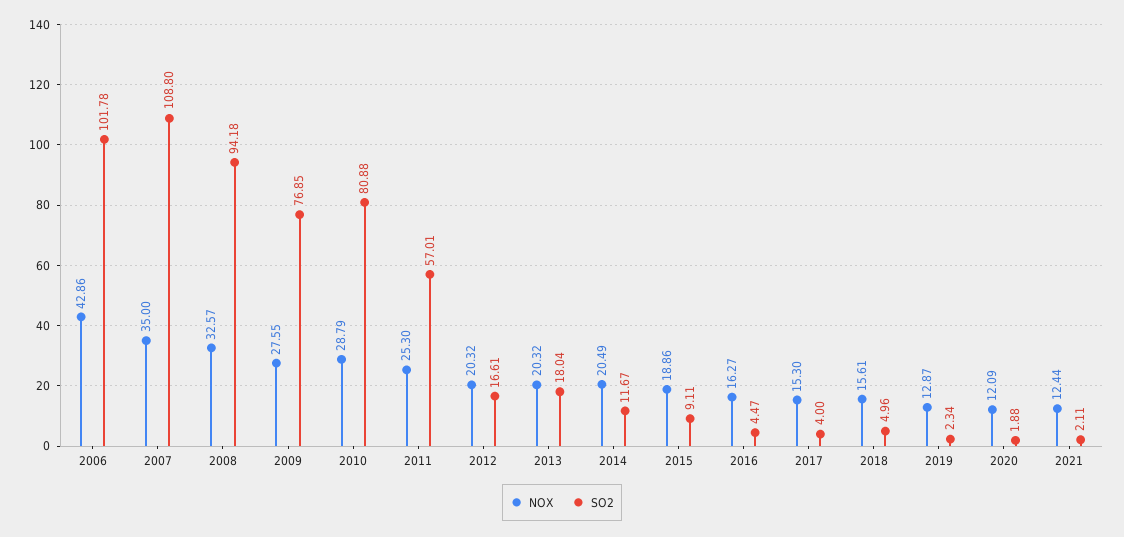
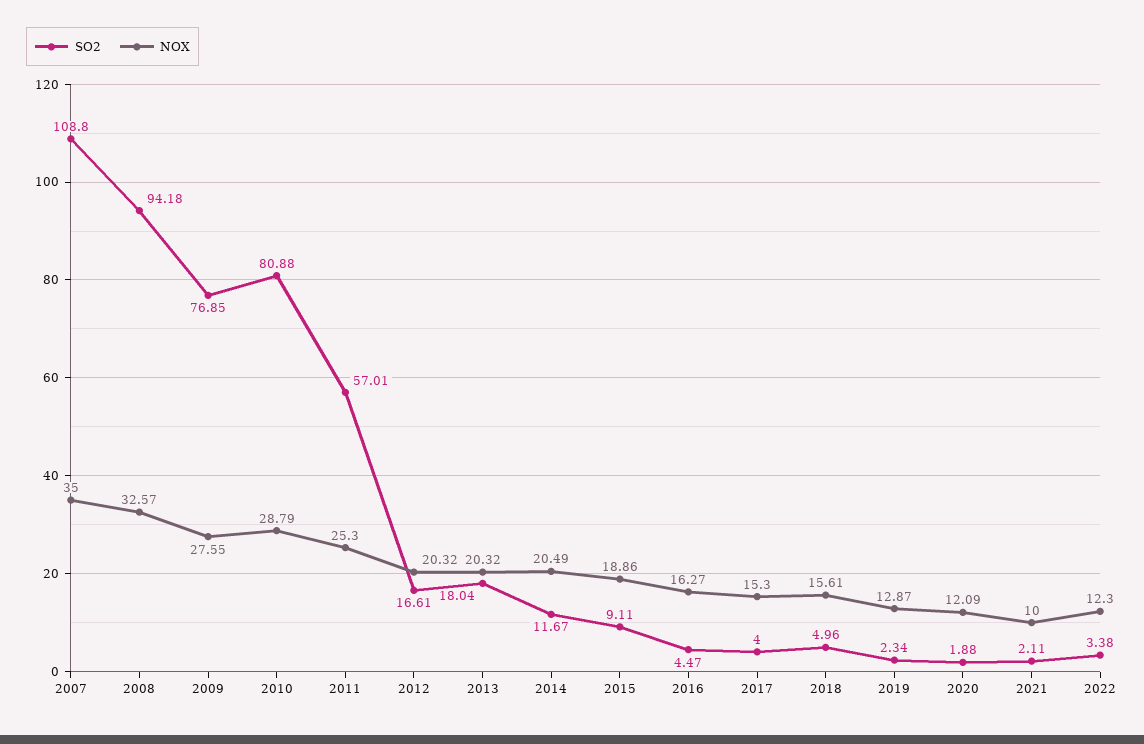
NOX, 2006: 42.86 -> none
SO2, 2006: 101.78 -> none
NOX, 2021: 12.44 -> 10
SO2, 2022: none -> 3.38
NOX, 2022: none -> 12.3

